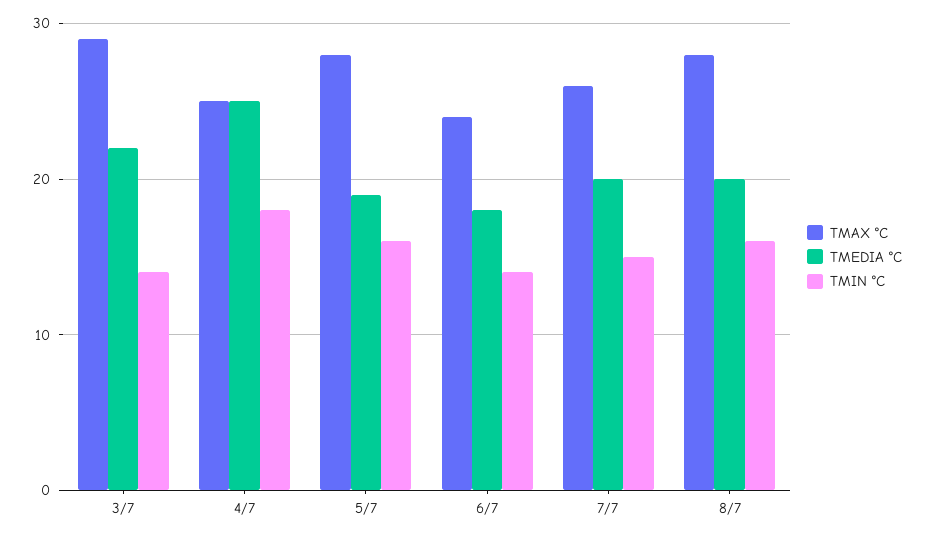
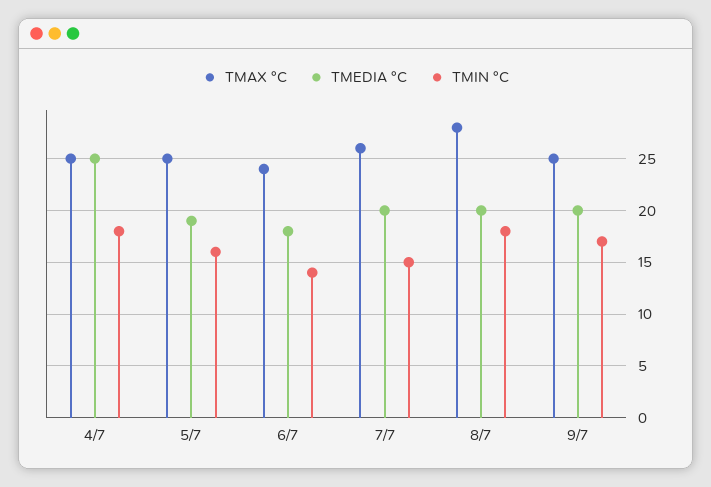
TMAX °C, 3/7: 29 -> none
TMEDIA °C, 3/7: 22 -> none
TMIN °C, 3/7: 14 -> none
TMAX °C, 5/7: 28 -> 25
TMIN °C, 8/7: 16 -> 18
TMAX °C, 9/7: none -> 25
TMEDIA °C, 9/7: none -> 20
TMIN °C, 9/7: none -> 17

